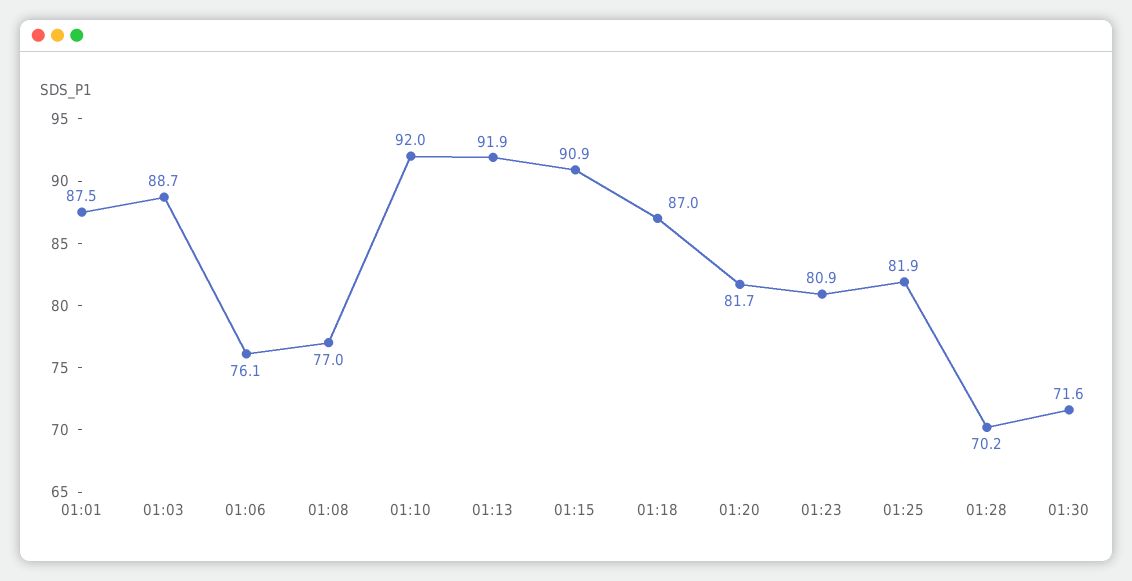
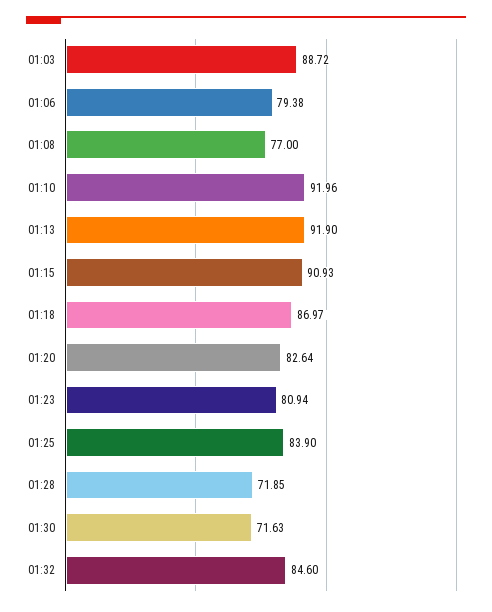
01:01: 87.5 -> none
01:06: 76.1 -> 79.38
01:20: 81.7 -> 82.64
01:25: 81.9 -> 83.9
01:28: 70.2 -> 71.85
01:32: none -> 84.6

